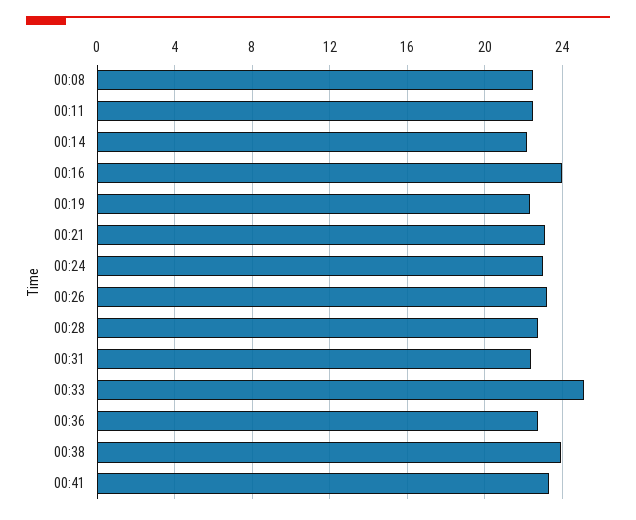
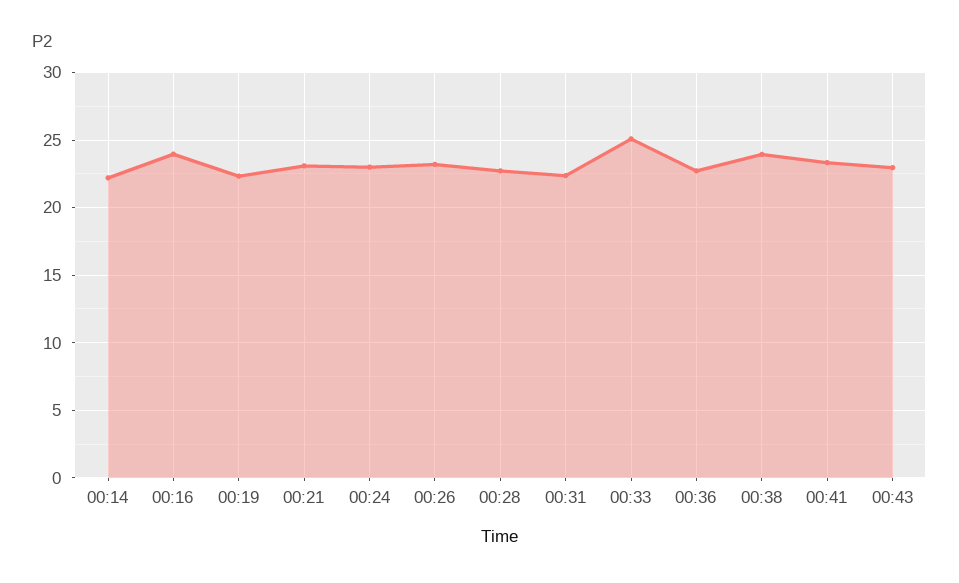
00:08: 22.5 -> none
00:11: 22.5 -> none
00:43: none -> 23

